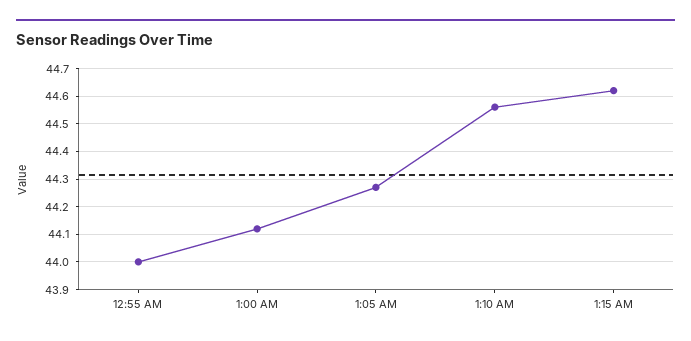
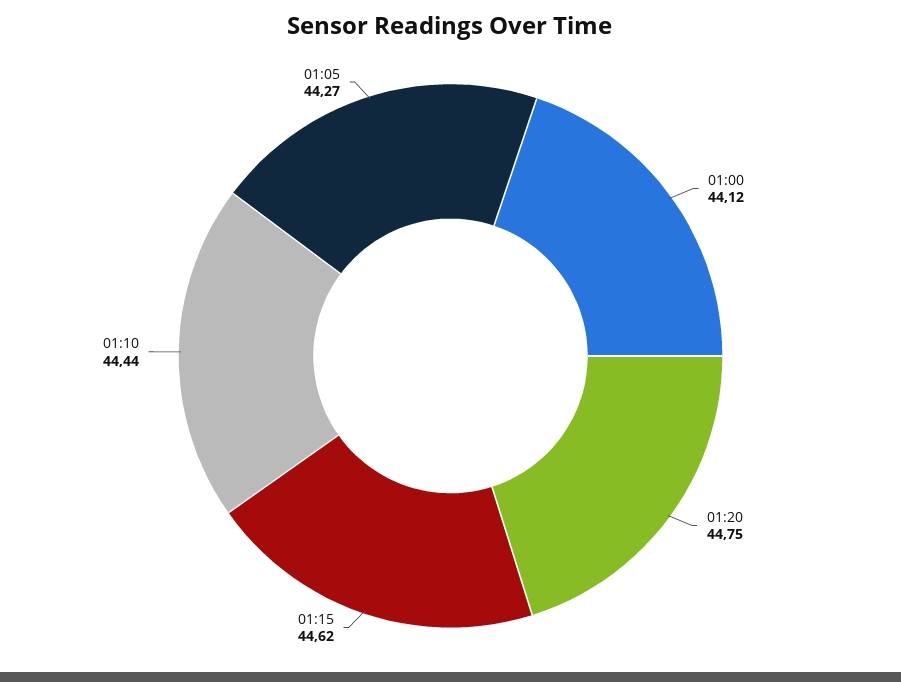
12:55 AM: 44 -> none
1:10 AM: 44.55 -> 44.44
01:20: none -> 44.75

